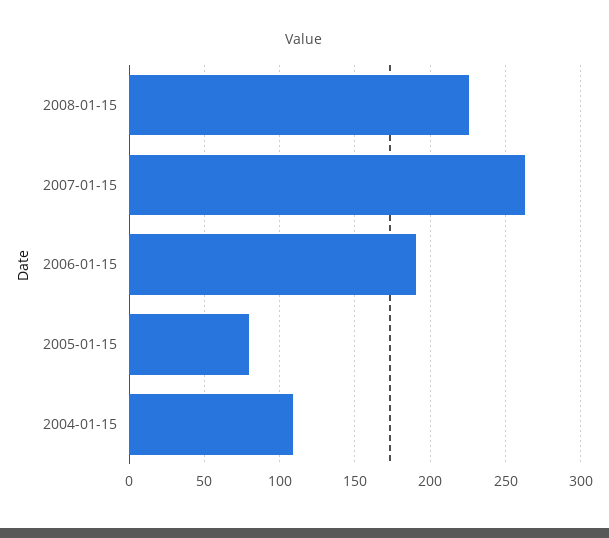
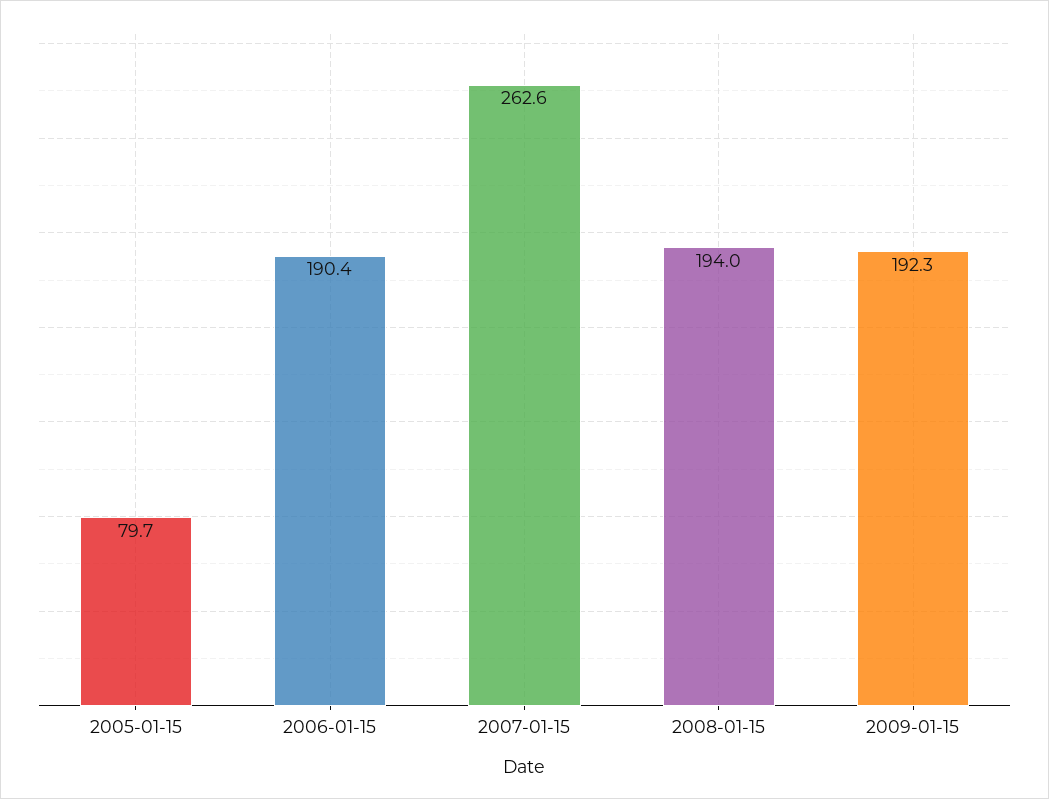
2008-01-15: 225 -> 194
2004-01-15: 110 -> none
2009-01-15: none -> 192.3

